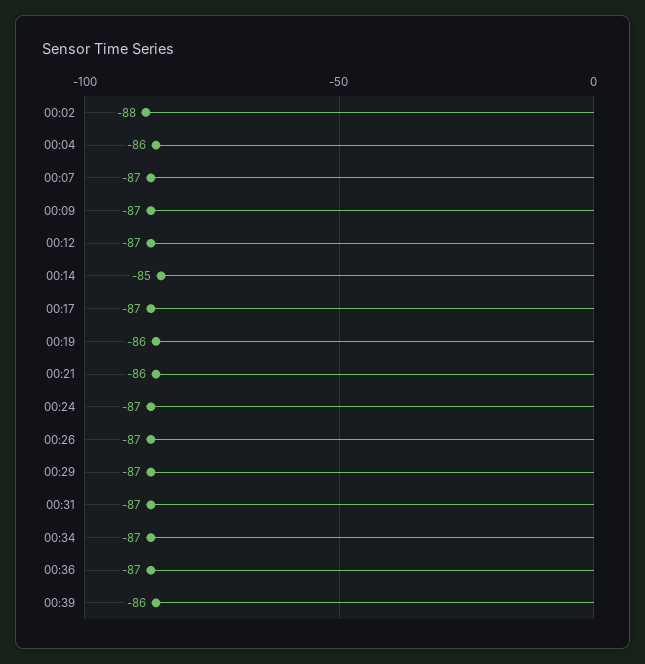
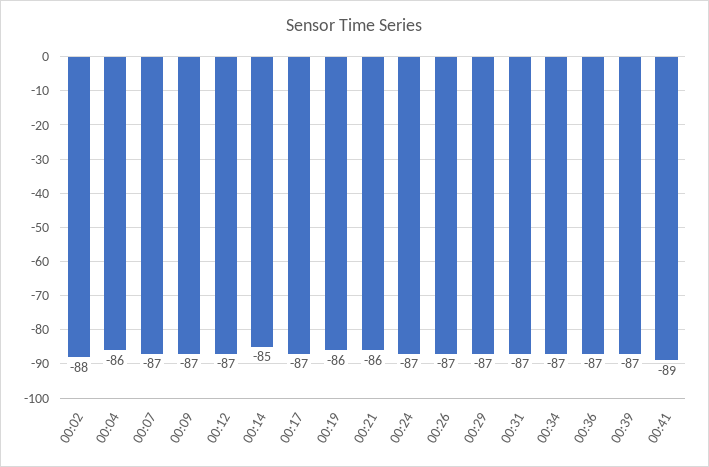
00:39: -86 -> -87
00:41: none -> -89

